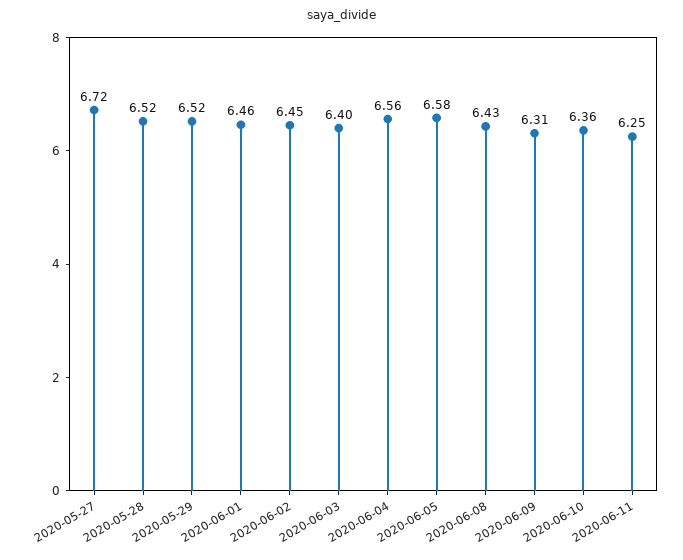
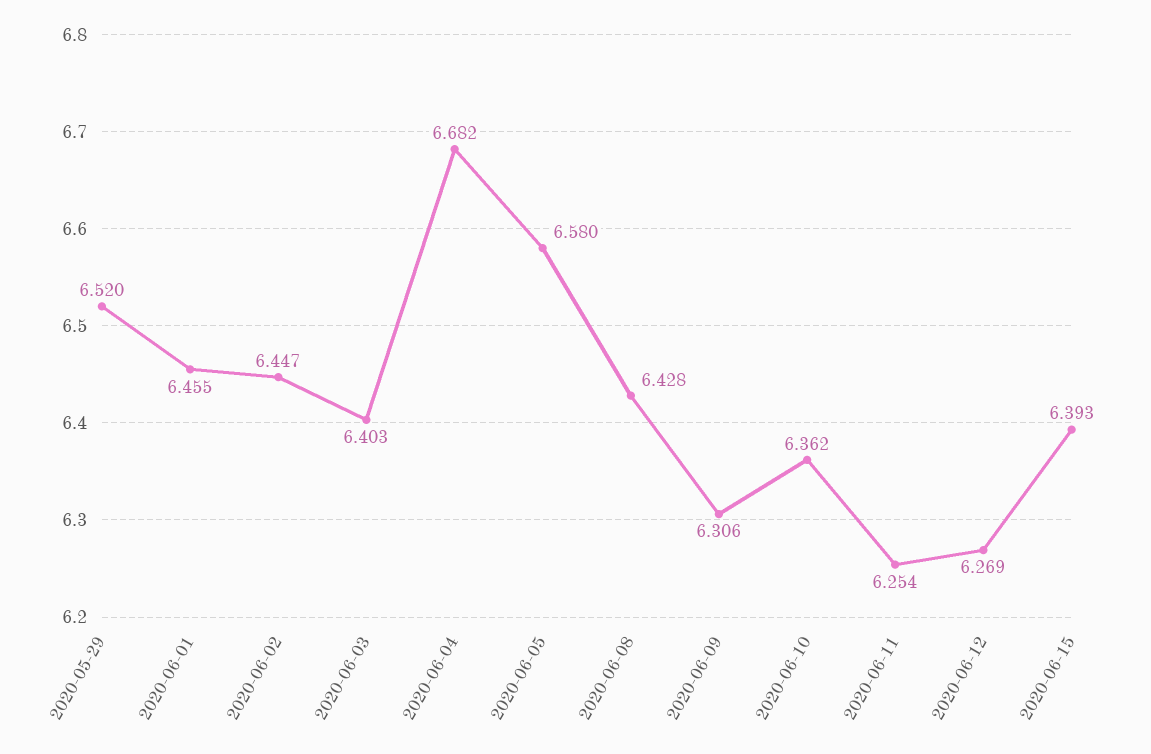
2020-05-27: 6.72 -> none
2020-05-28: 6.52 -> none
2020-06-04: 6.56 -> 6.682
2020-06-12: none -> 6.269
2020-06-15: none -> 6.393

